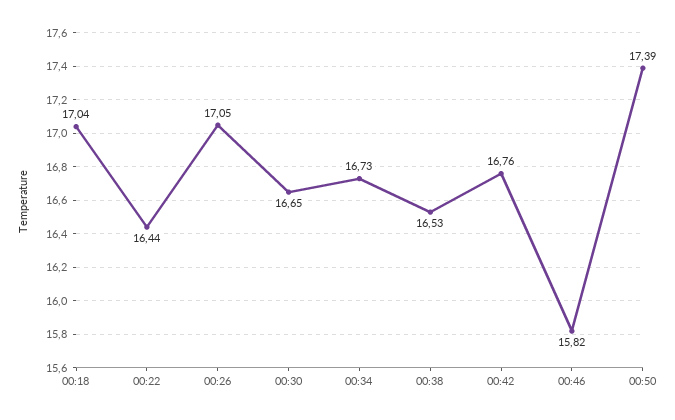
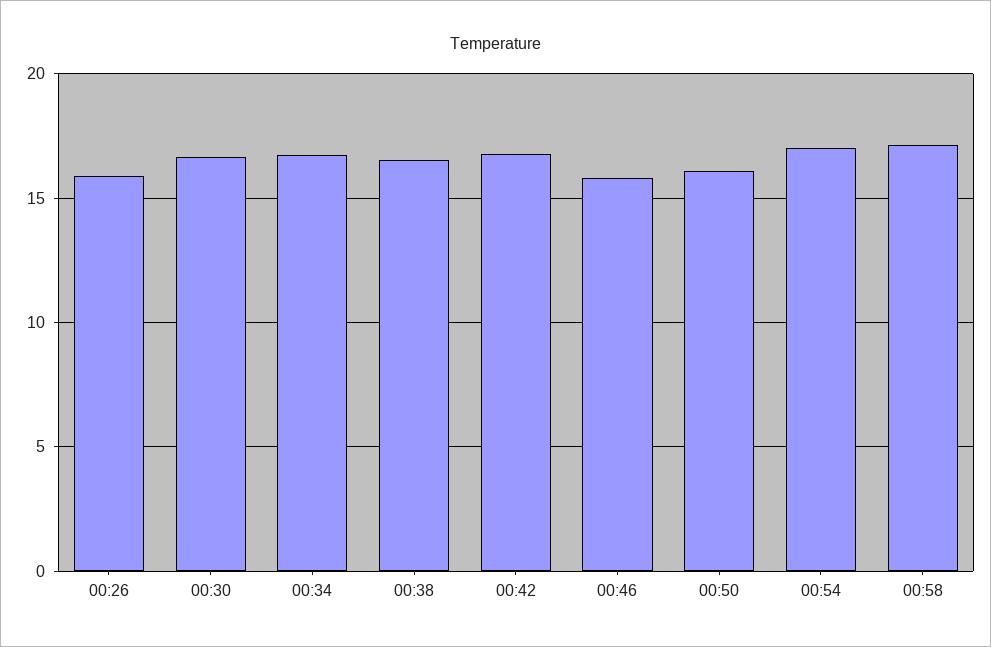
00:18: 17.04 -> none
00:22: 16.44 -> none
00:26: 17.05 -> 16
00:50: 17.39 -> 16
00:54: none -> 17
00:58: none -> 17

